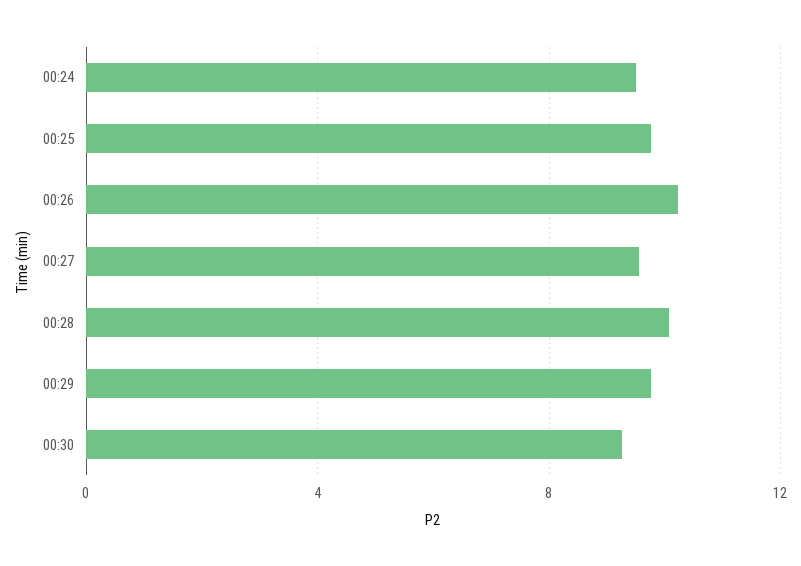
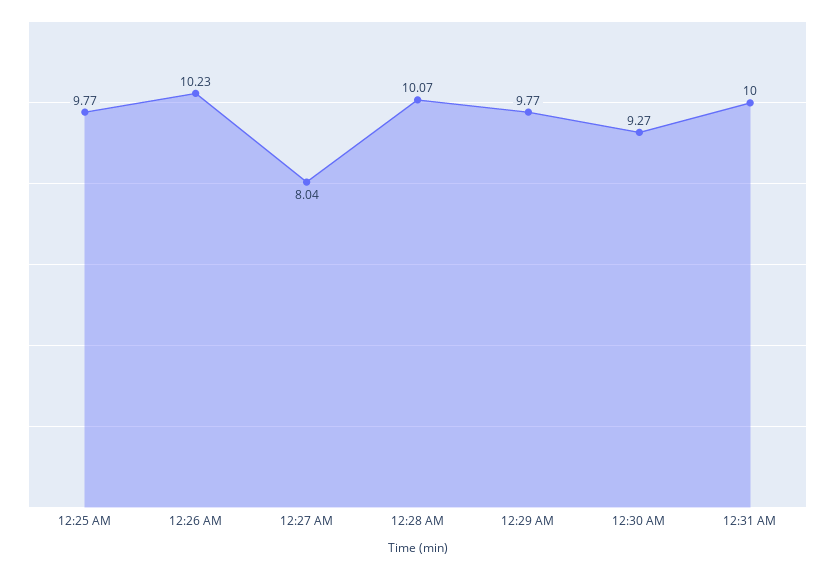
00:24: 9.5 -> none
00:27: 9.5 -> 8.04
12:31 AM: none -> 10

